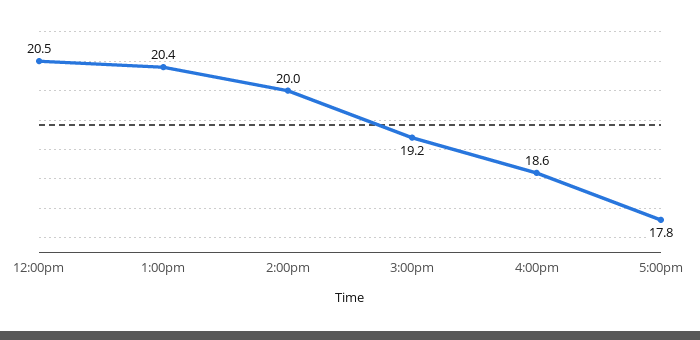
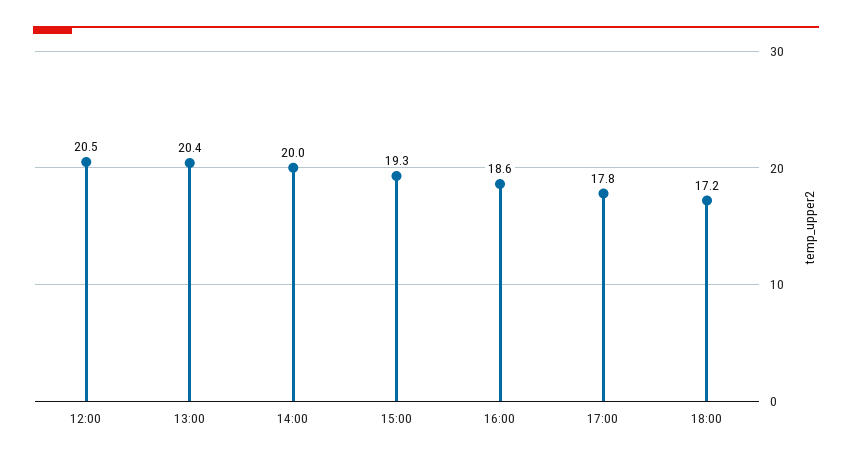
3:00pm: 19.2 -> 19.3
18:00: none -> 17.2

